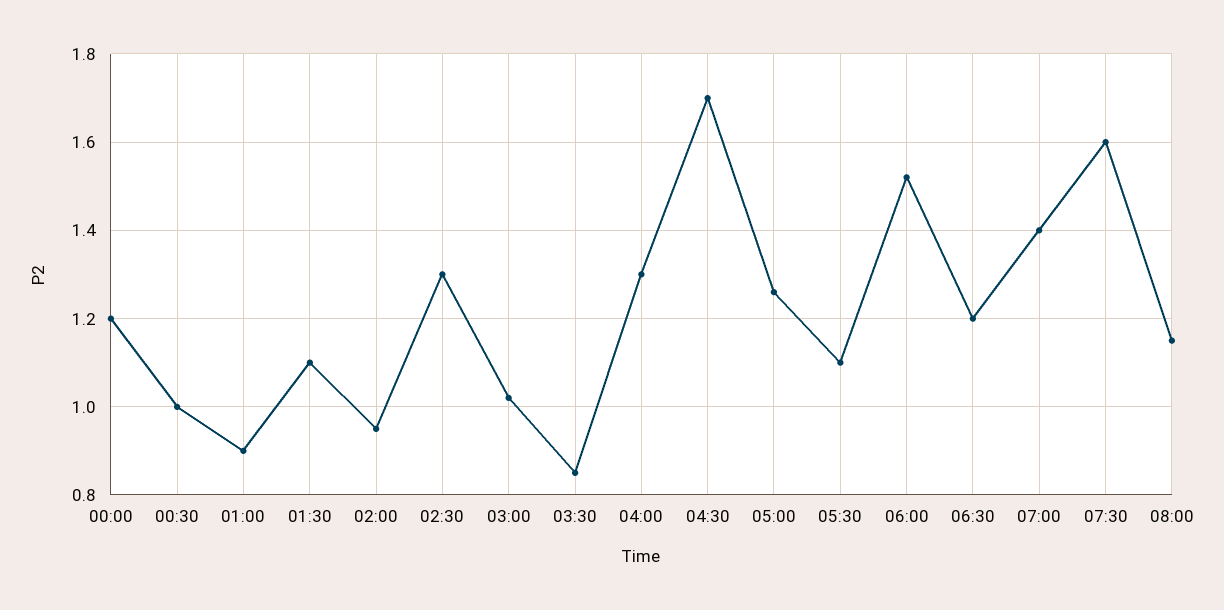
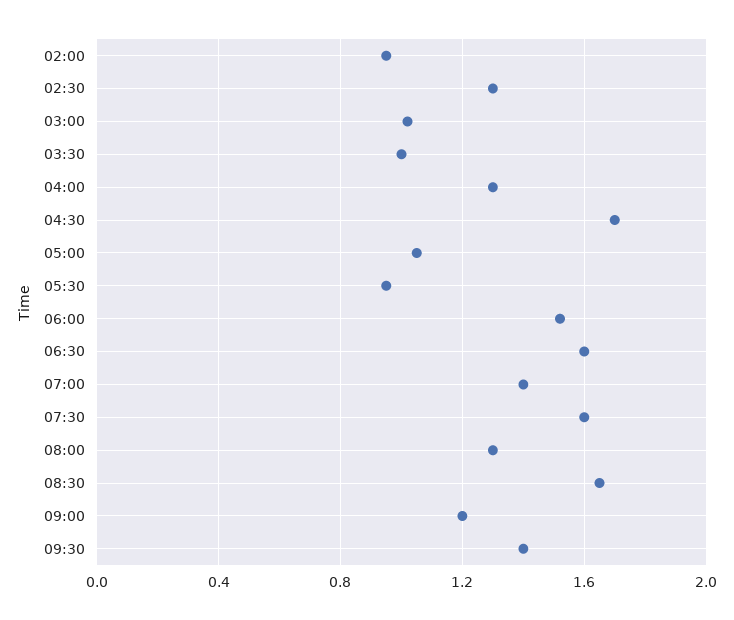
00:00: 1.2 -> none
00:30: 1 -> none
01:00: 0.9 -> none
01:30: 1.1 -> none
03:30: 0.85 -> 1
05:00: 1.25 -> 1.05
05:30: 1.1 -> 0.95
06:30: 1.2 -> 1.6
08:00: 1.15 -> 1.3
08:30: none -> 1.65
09:00: none -> 1.2
09:30: none -> 1.4

